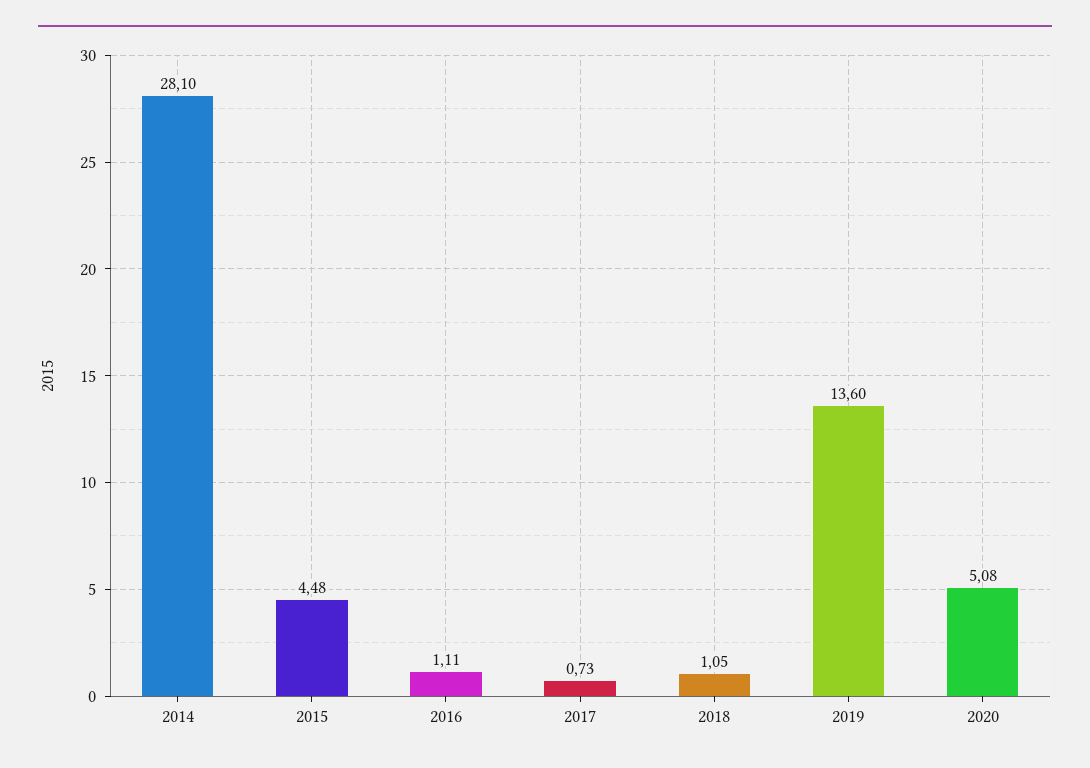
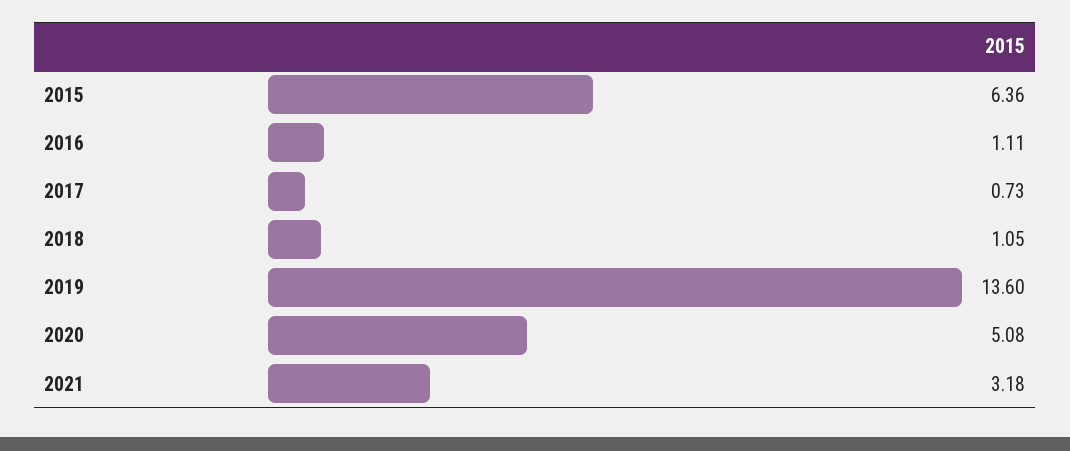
2014: 28.1 -> none
2015: 4.48 -> 6.36
2021: none -> 3.18

